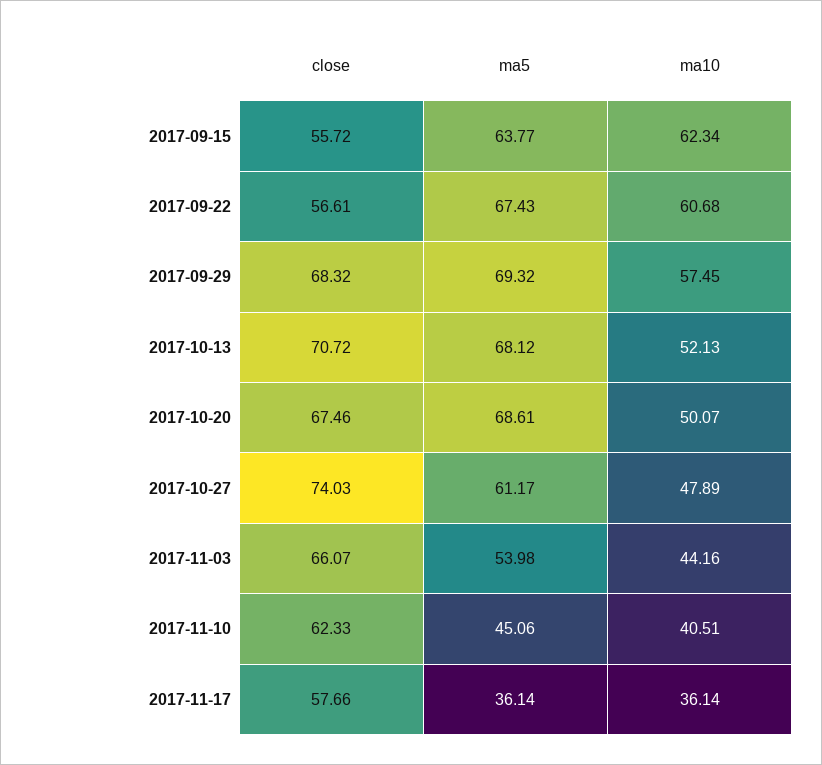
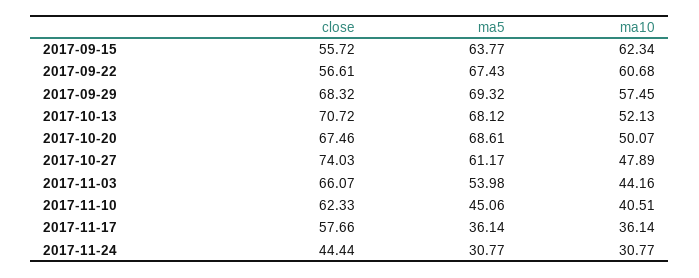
close, 2017-11-24: none -> 44.44
ma5, 2017-11-24: none -> 30.77
ma10, 2017-11-24: none -> 30.77

